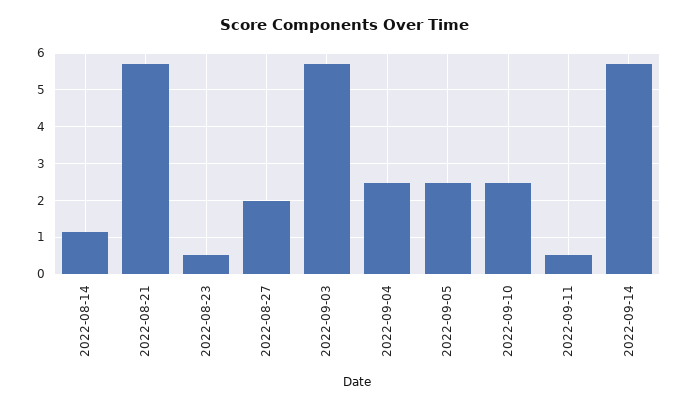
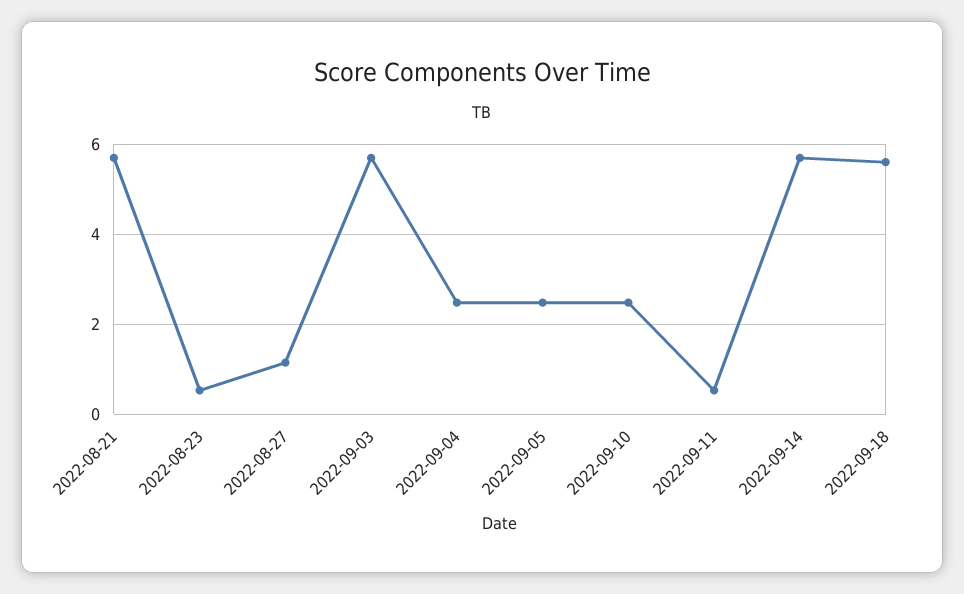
2022-08-14: 1.2 -> none
2022-08-27: 2 -> 1.2
2022-09-18: none -> 5.6

